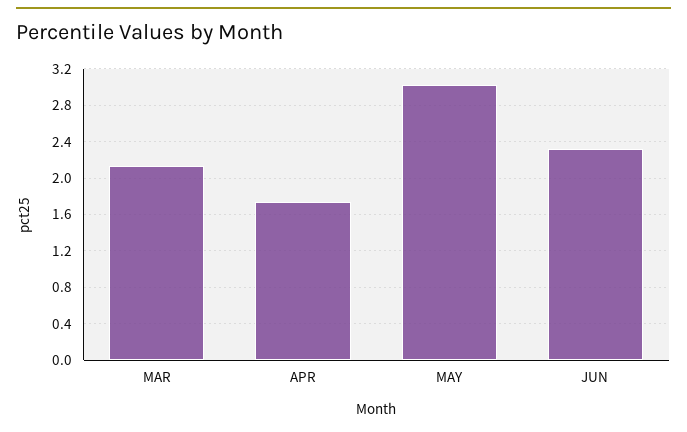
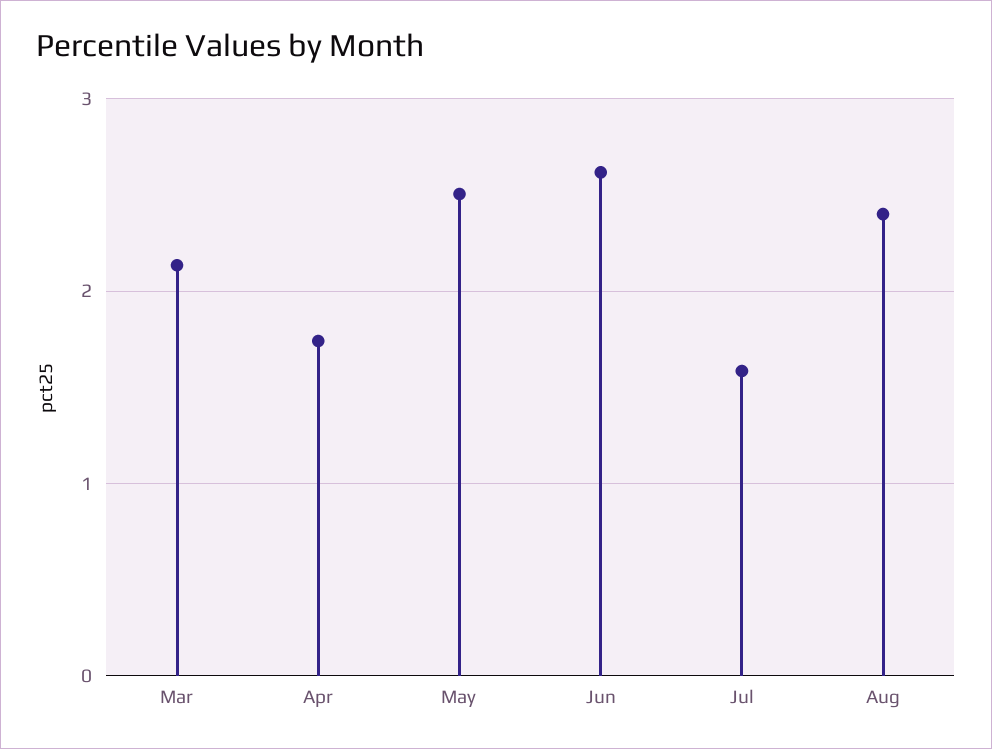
MAY: 3 -> 2.5
JUN: 2.3 -> 2.6
Jul: none -> 1.6
Aug: none -> 2.4

